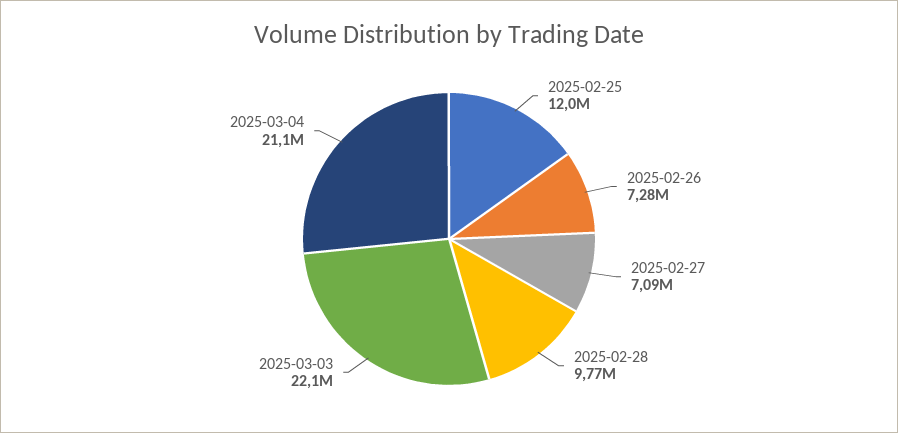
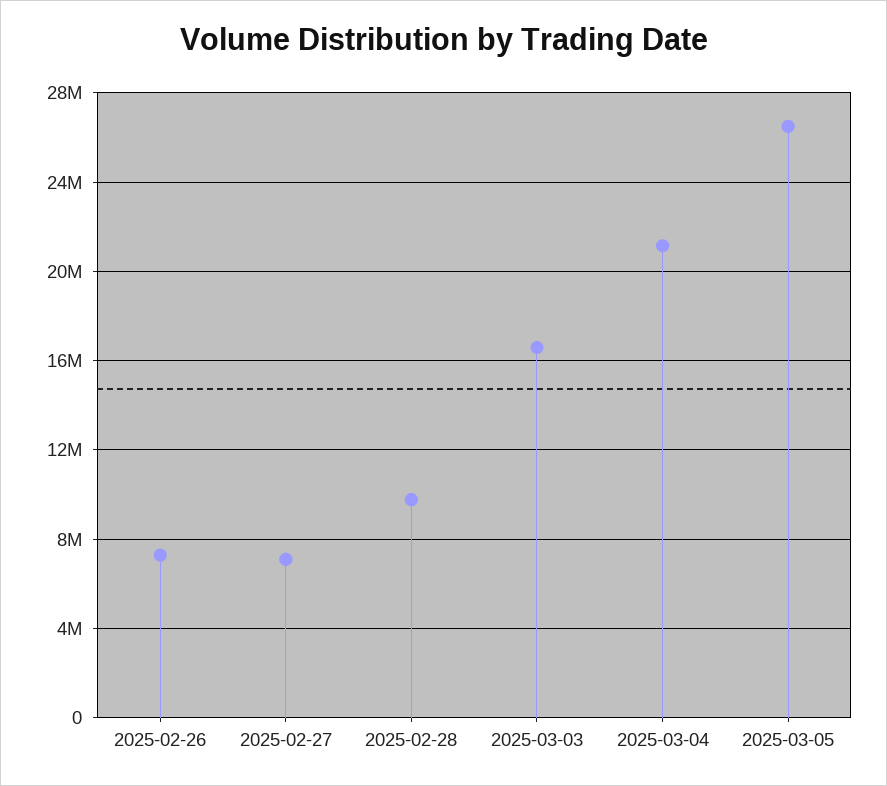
2025-02-25: 12000000 -> none
2025-03-03: 22100000 -> 16500000
2025-03-05: none -> 26500000

